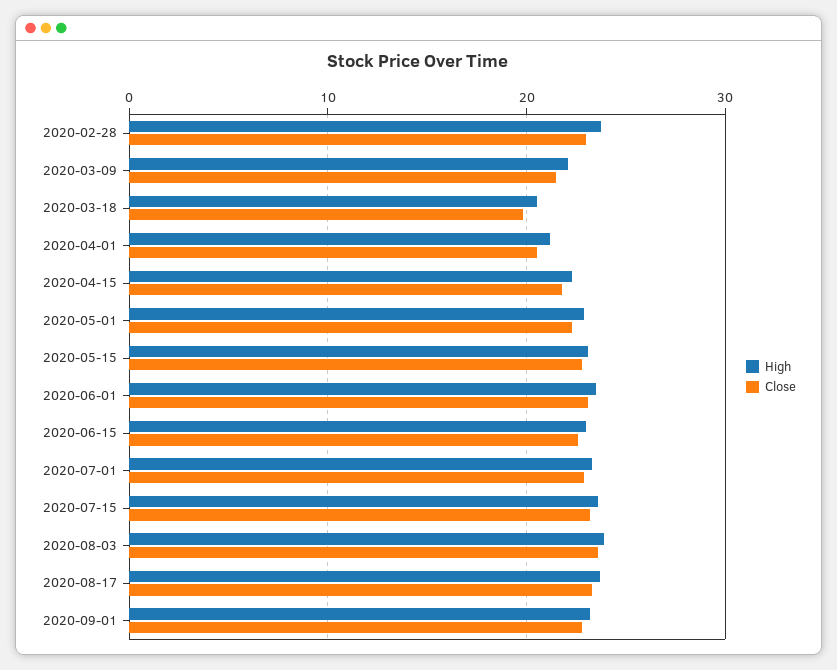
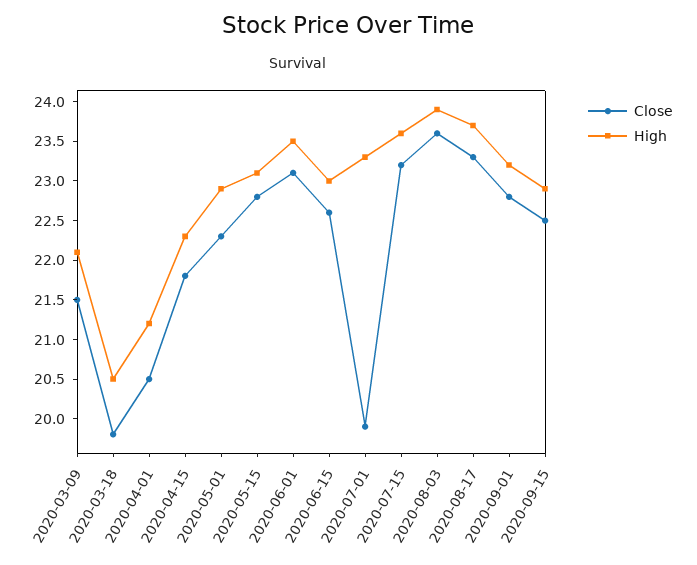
High, 2020-02-28: 24 -> none
Close, 2020-02-28: 23 -> none
Close, 2020-07-01: 23 -> 20
Close, 2020-09-15: none -> 22.5
High, 2020-09-15: none -> 23

